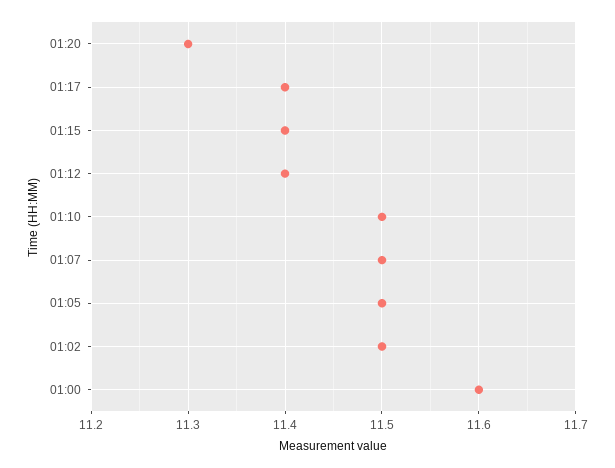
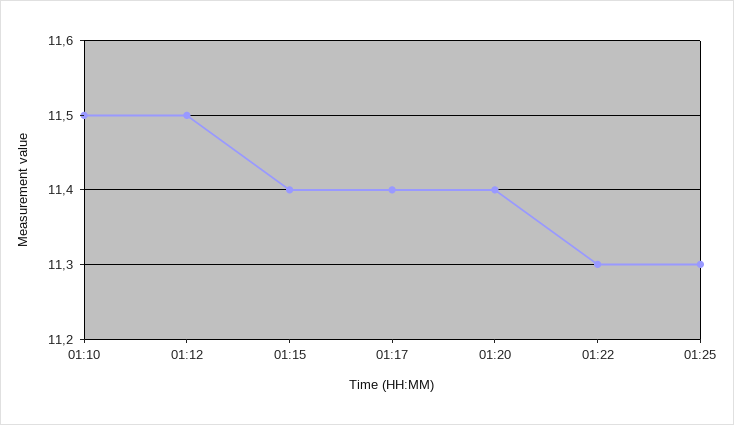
01:20: 11.3 -> 11.4
01:12: 11.4 -> 11.5
01:07: 11.5 -> none
01:05: 11.5 -> none
01:02: 11.5 -> none
01:00: 11.6 -> none
01:22: none -> 11.3
01:25: none -> 11.3

